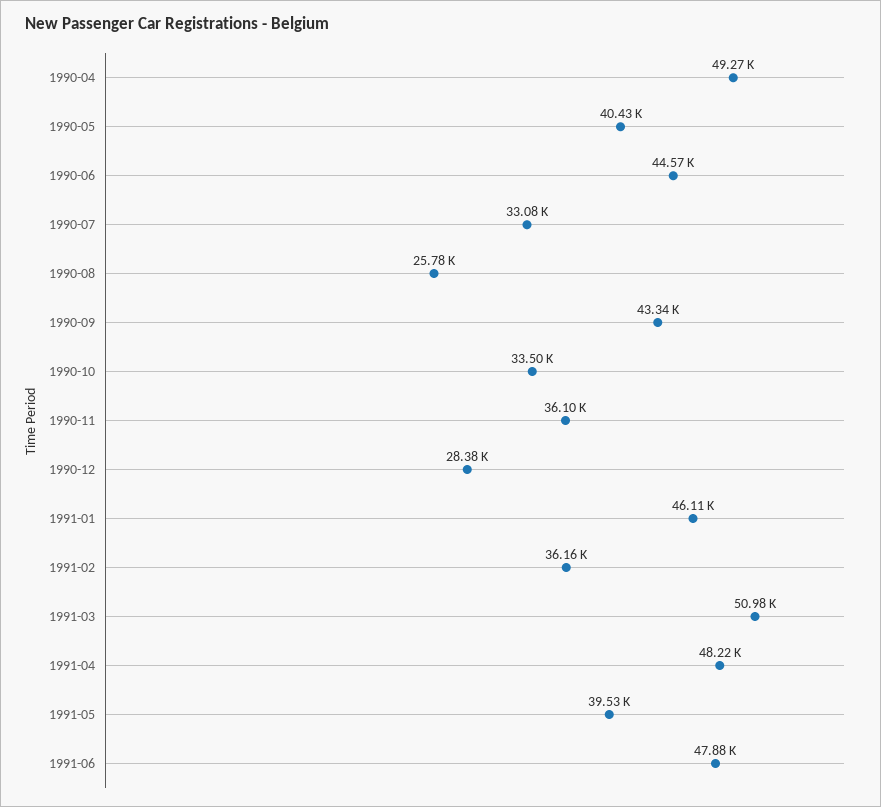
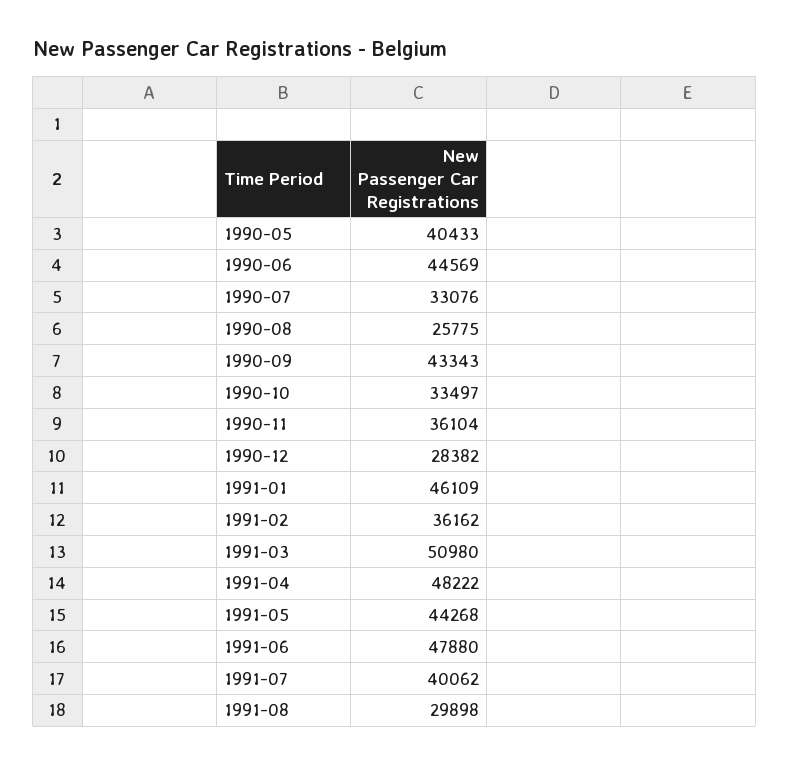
1990-04: 49270 -> none
1991-05: 39530 -> 44268
1991-07: none -> 40062
1991-08: none -> 29898

